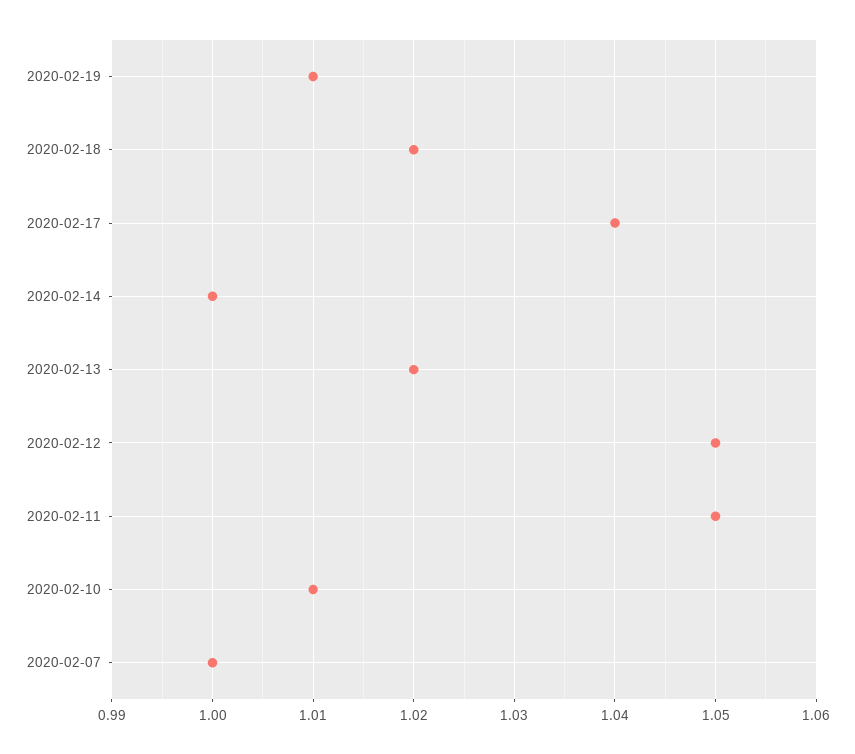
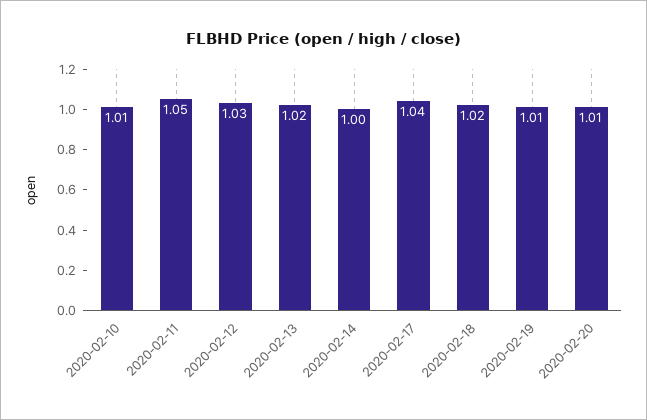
2020-02-12: 1.05 -> 1.03
2020-02-07: 1 -> none
2020-02-20: none -> 1.01

